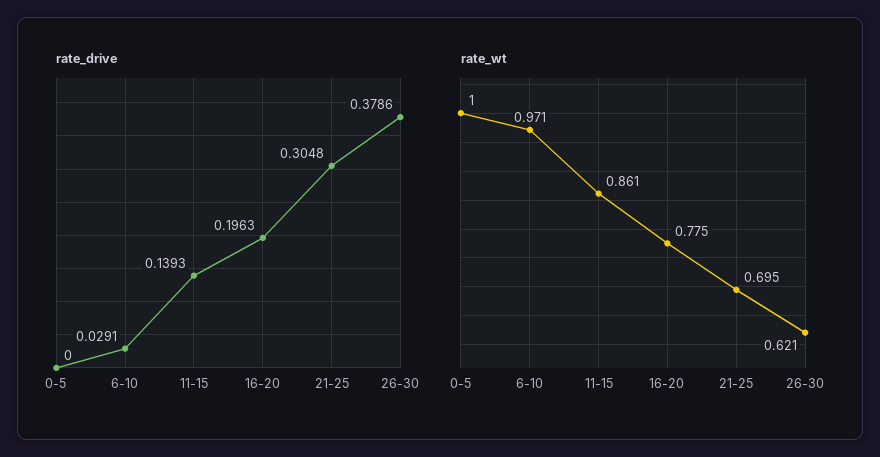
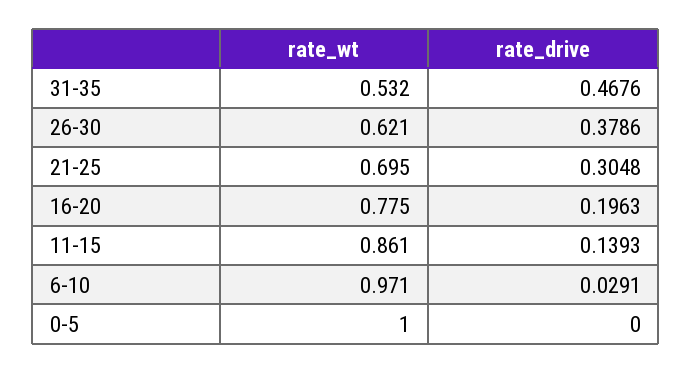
rate_wt, 31-35: none -> 0.532
rate_drive, 31-35: none -> 0.4676

